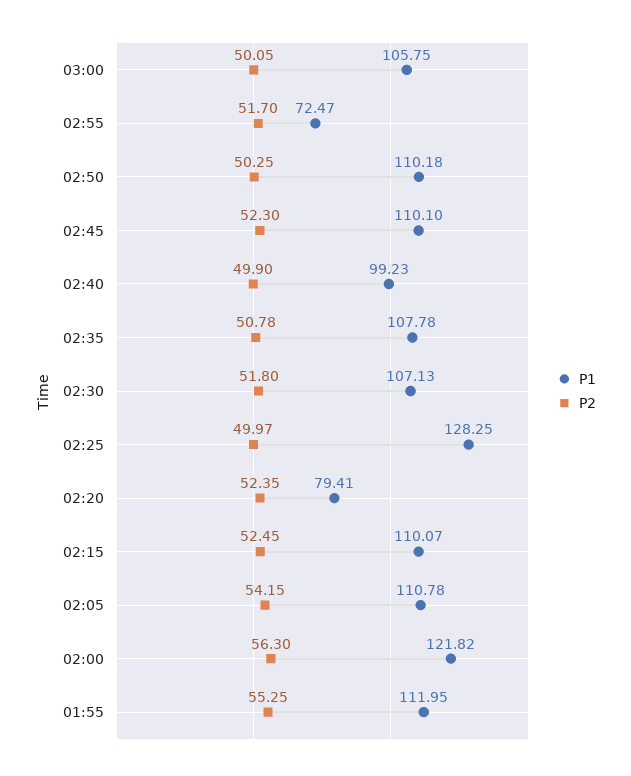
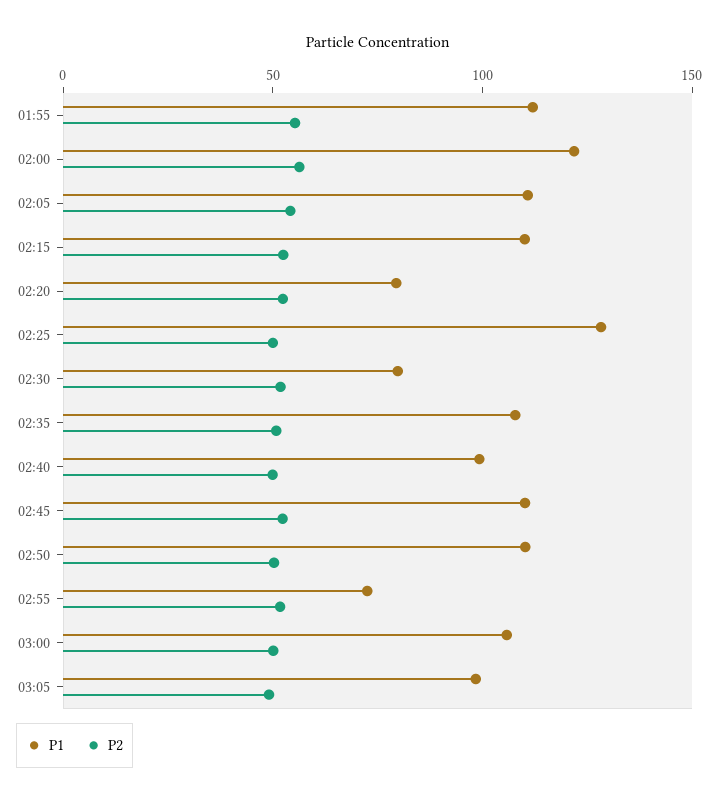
P1, 02:30: 107.13 -> 80
P1, 03:05: none -> 100
P2, 03:05: none -> 50

